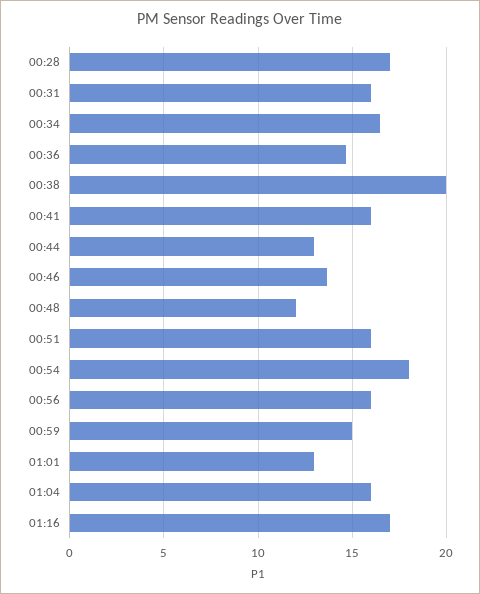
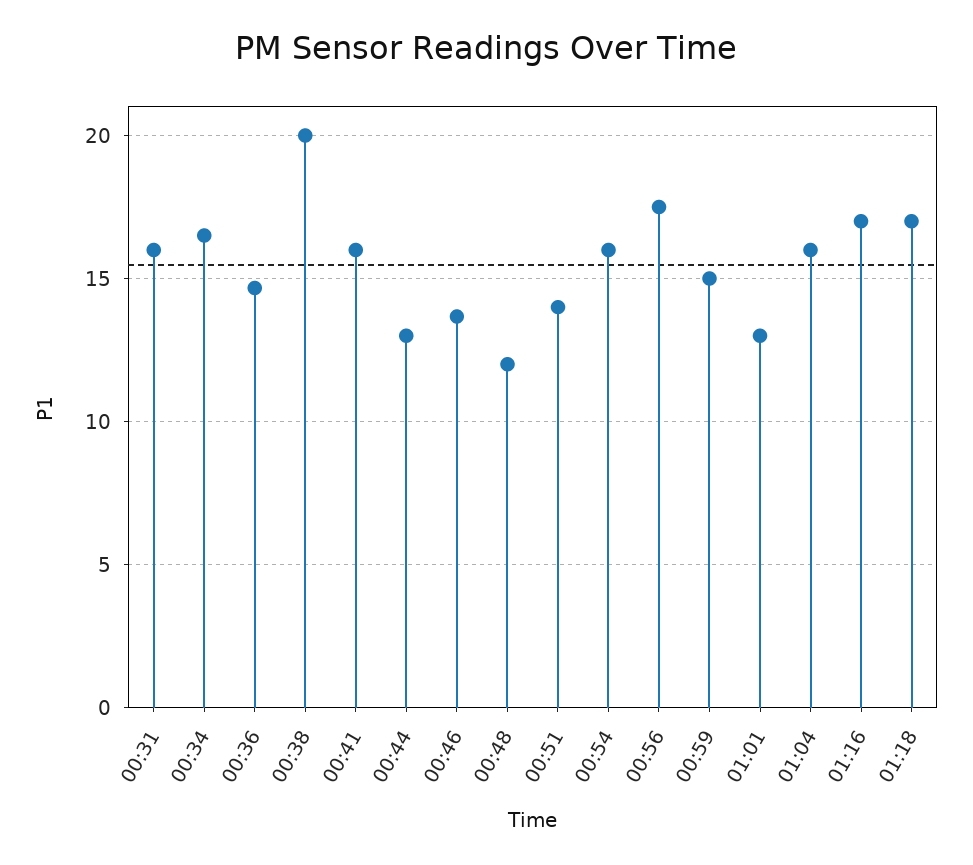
00:28: 17 -> none
00:51: 16 -> 14
00:54: 18 -> 16
00:56: 16 -> 17.5
01:18: none -> 17

